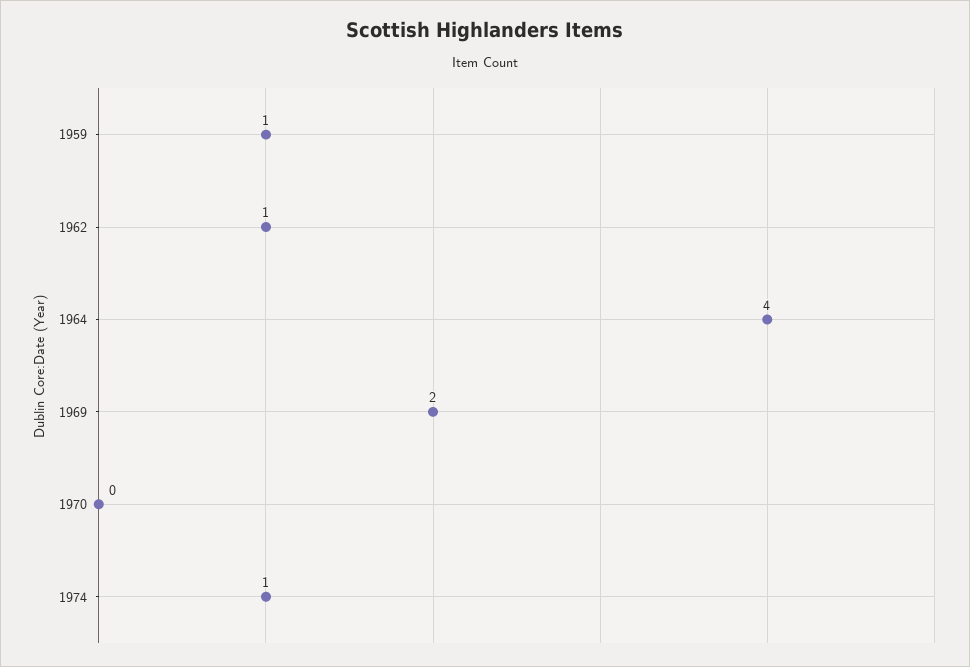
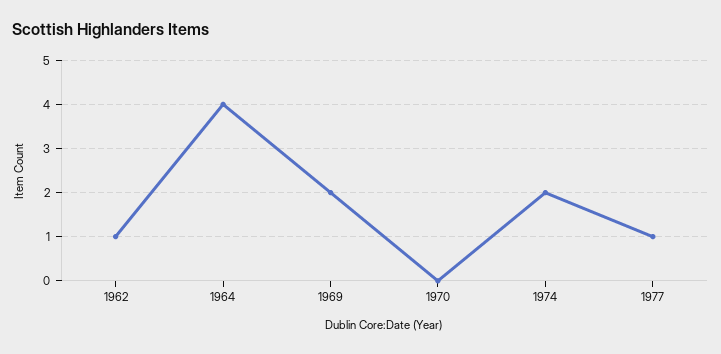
1959: 1 -> none
1974: 1 -> 2
1977: none -> 1

